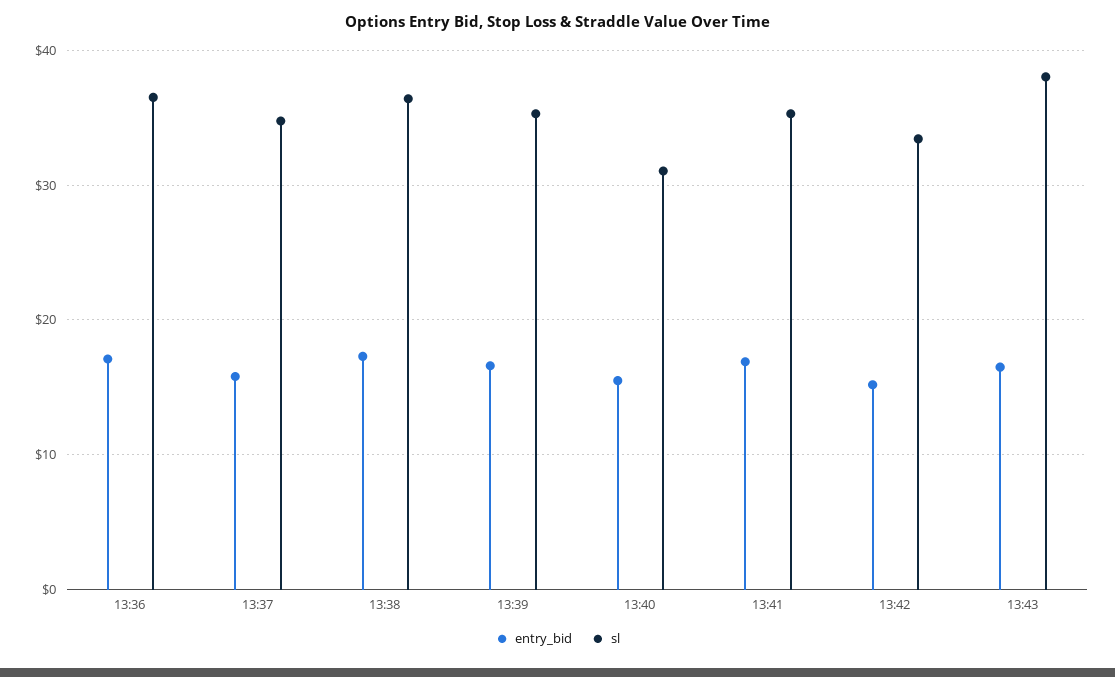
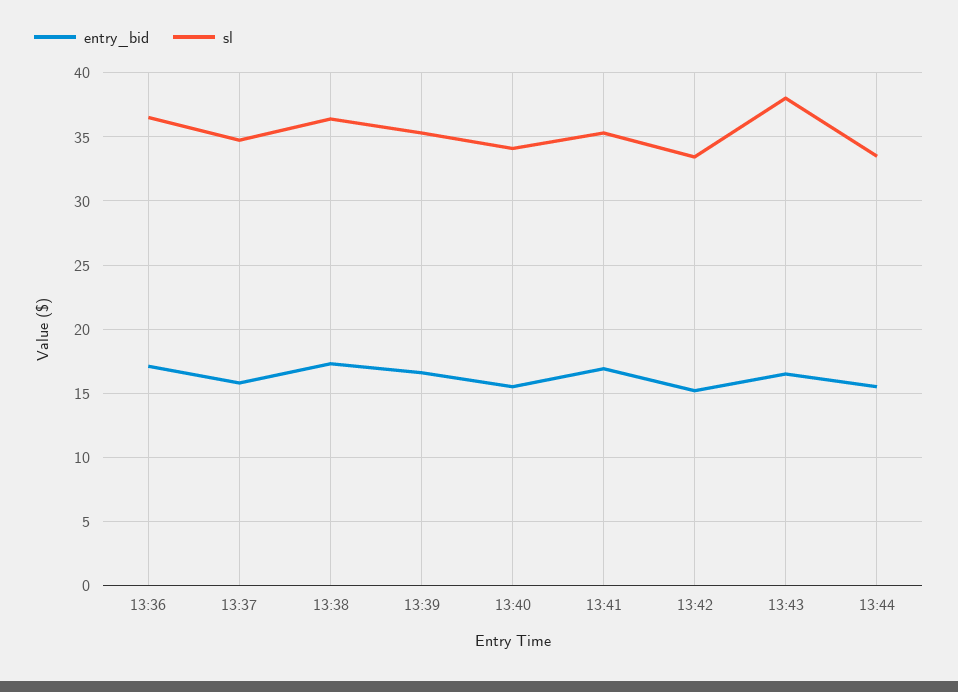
sl, 13:40: 31 -> 34
entry_bid, 13:44: none -> 15.5
sl, 13:44: none -> 33.5

